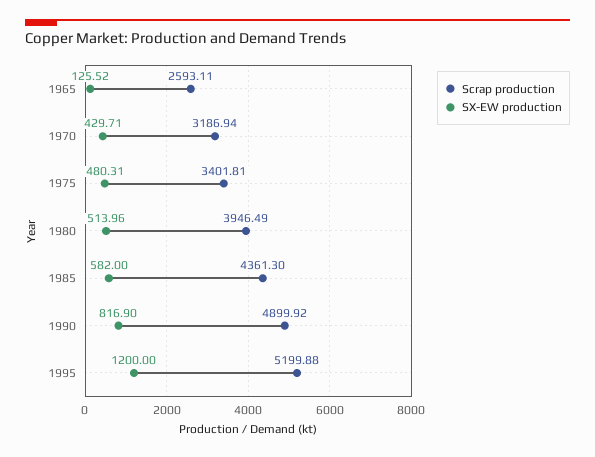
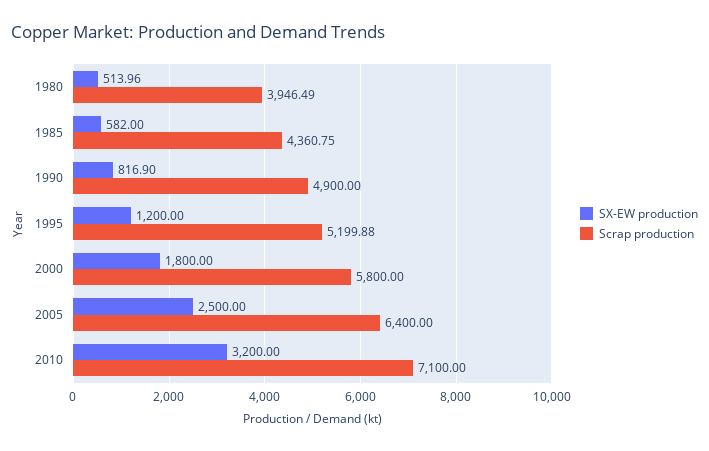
Scrap production, 1965: 2593.11 -> none
SX-EW production, 1965: 125.52 -> none
Scrap production, 1970: 3186.94 -> none
SX-EW production, 1970: 429.71 -> none
Scrap production, 1975: 3401.81 -> none
SX-EW production, 1975: 480.31 -> none
Scrap production, 1985: 4361.3 -> 4360.75
Scrap production, 1990: 4899.92 -> 4900
SX-EW production, 2000: none -> 1800
Scrap production, 2000: none -> 5800
SX-EW production, 2005: none -> 2500
Scrap production, 2005: none -> 6400
SX-EW production, 2010: none -> 3200
Scrap production, 2010: none -> 7100

